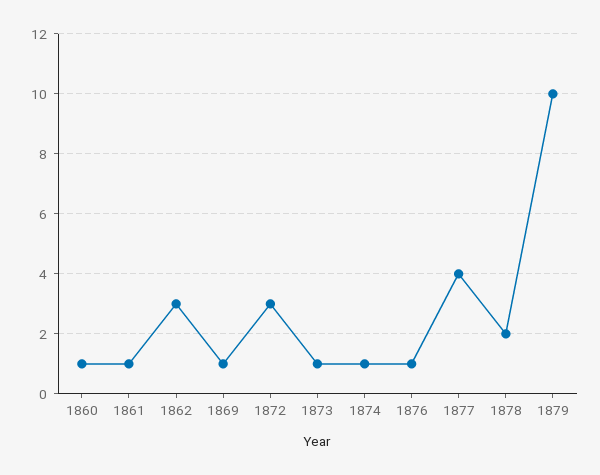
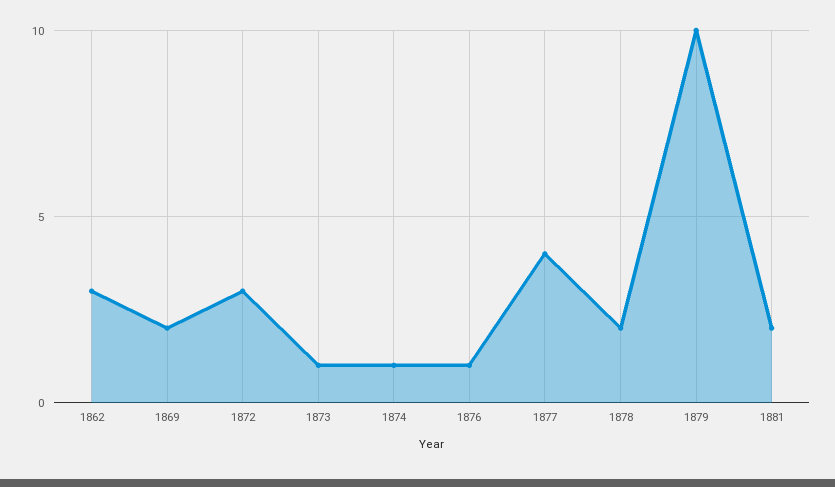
1860: 1 -> none
1861: 1 -> none
1869: 1 -> 2
1881: none -> 2

